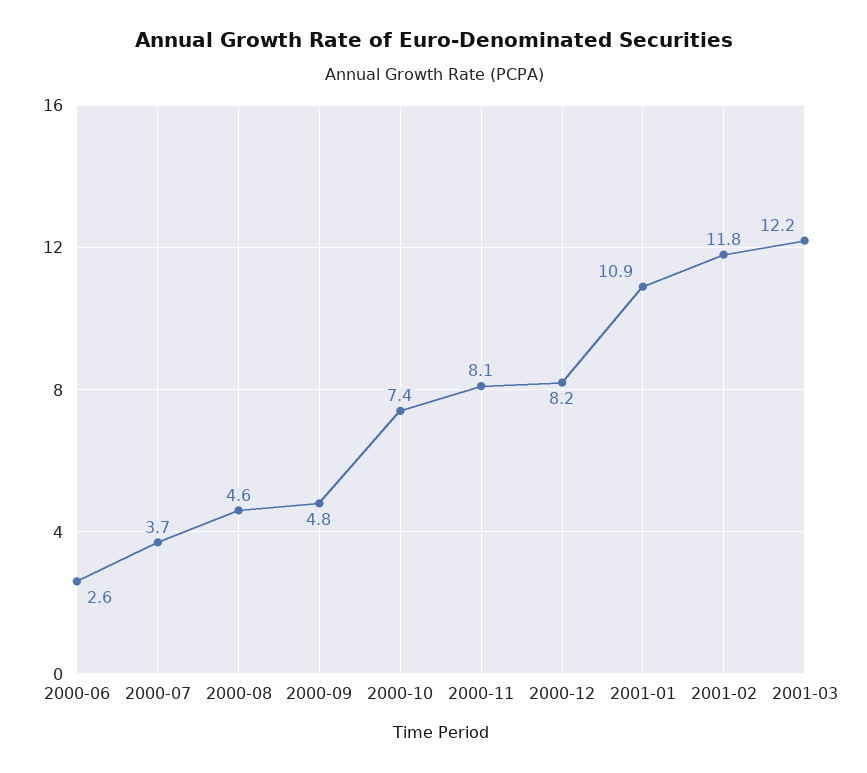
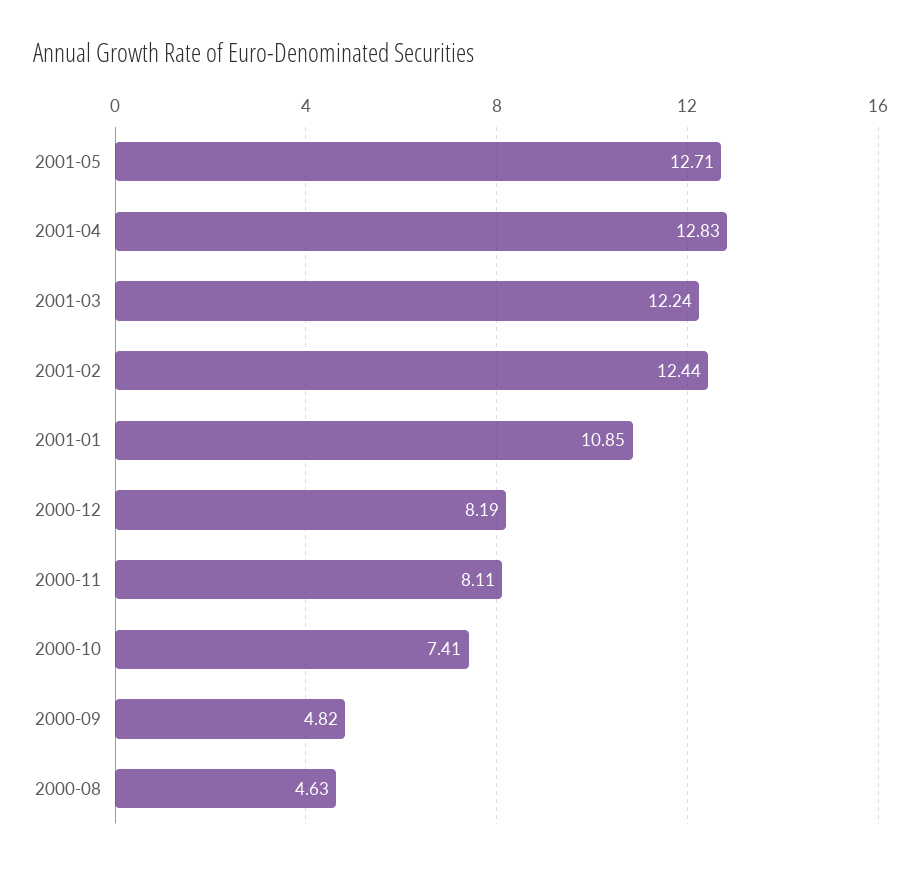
2000-06: 2.6 -> none
2000-07: 3.7 -> none
2001-02: 11.8 -> 12.44
2001-05: none -> 12.71
2001-04: none -> 12.83

